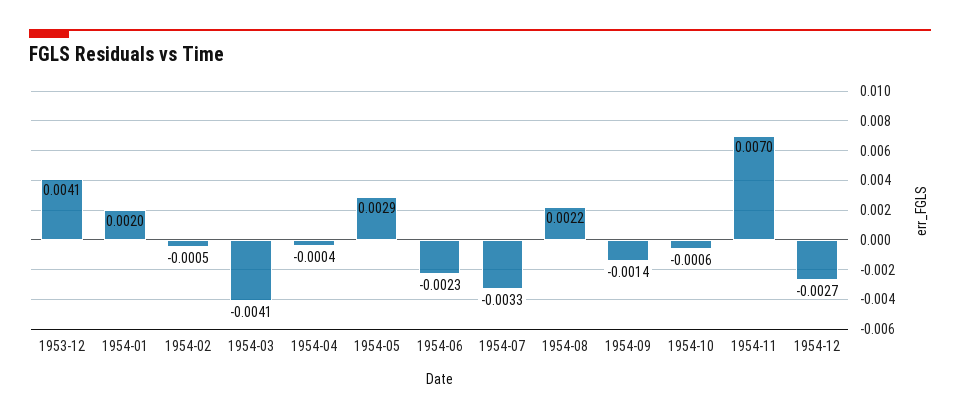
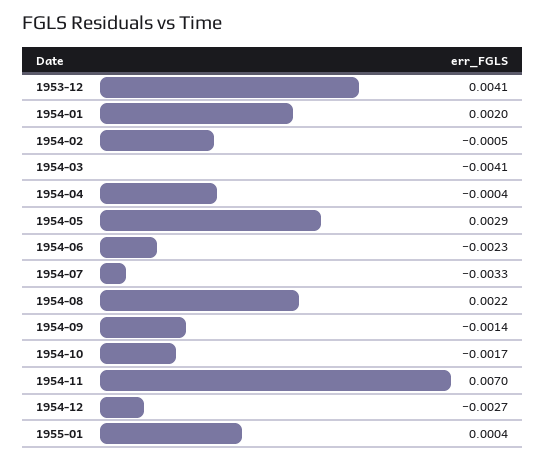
1954-10: -0.0006 -> -0.0017
1955-01: none -> 0.0004

